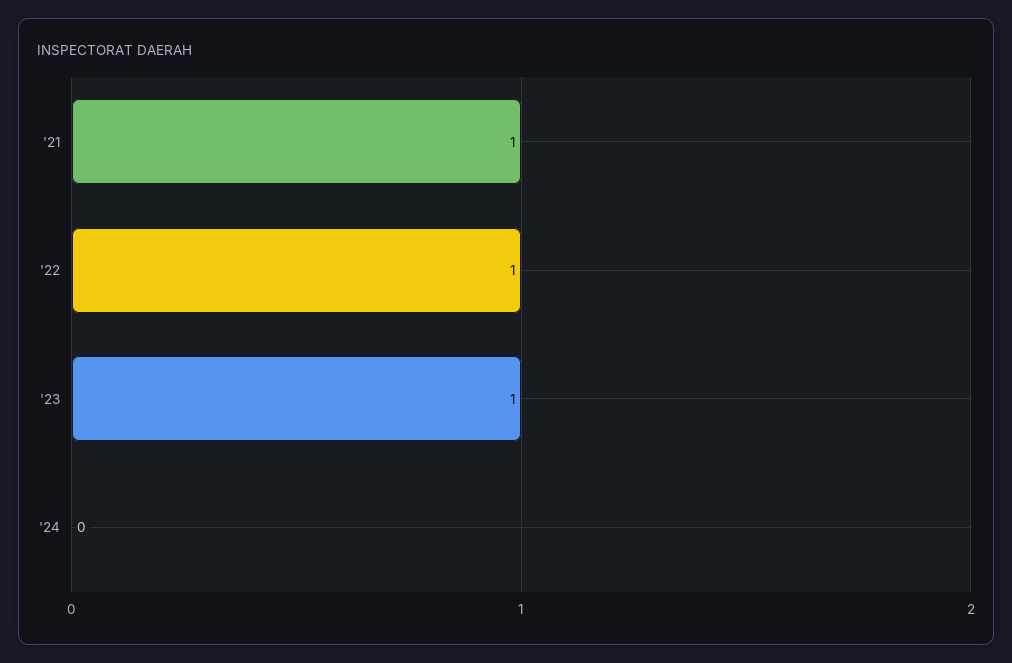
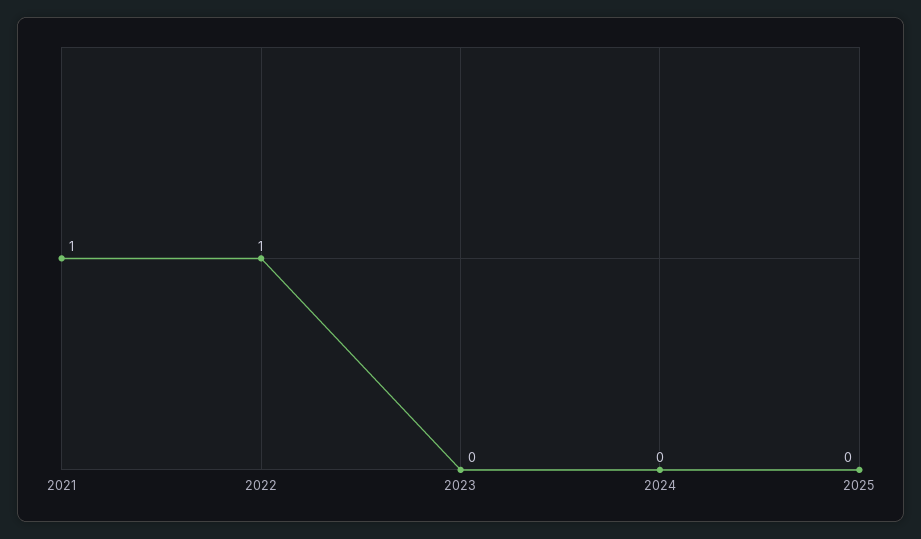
'23: 1 -> 0
2025: none -> 0

